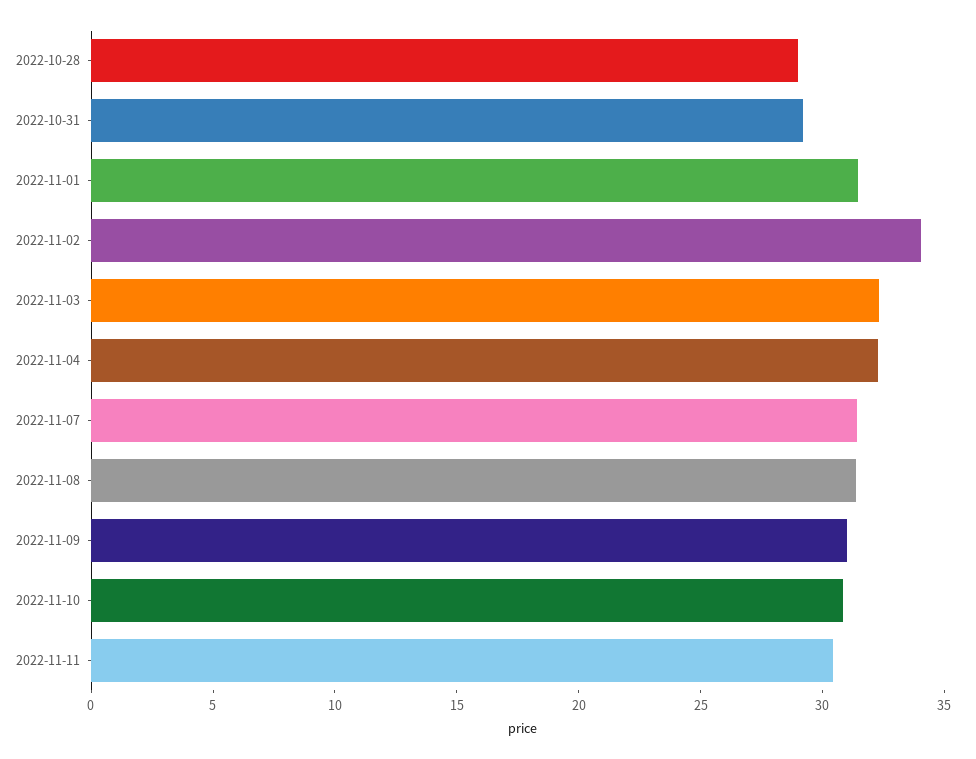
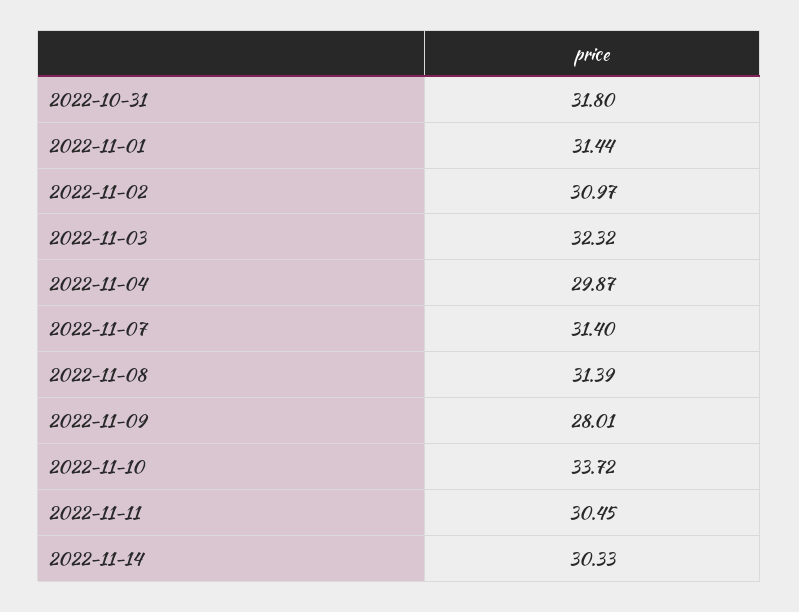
2022-10-28: 29 -> none
2022-10-31: 29 -> 31.8
2022-11-02: 34 -> 30.97
2022-11-04: 32 -> 29.87
2022-11-09: 31 -> 28.01
2022-11-10: 31 -> 33.72
2022-11-14: none -> 30.33

